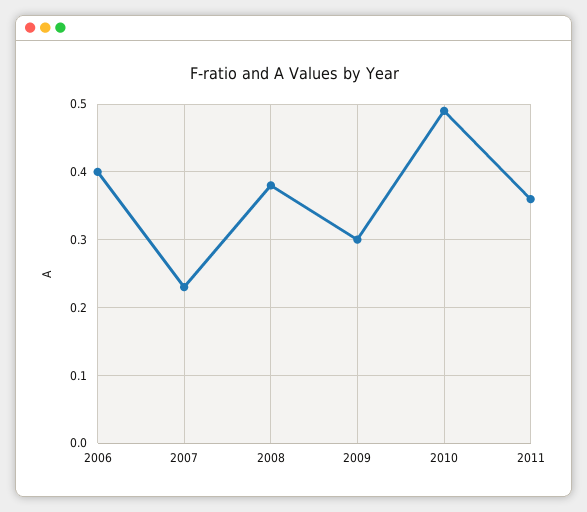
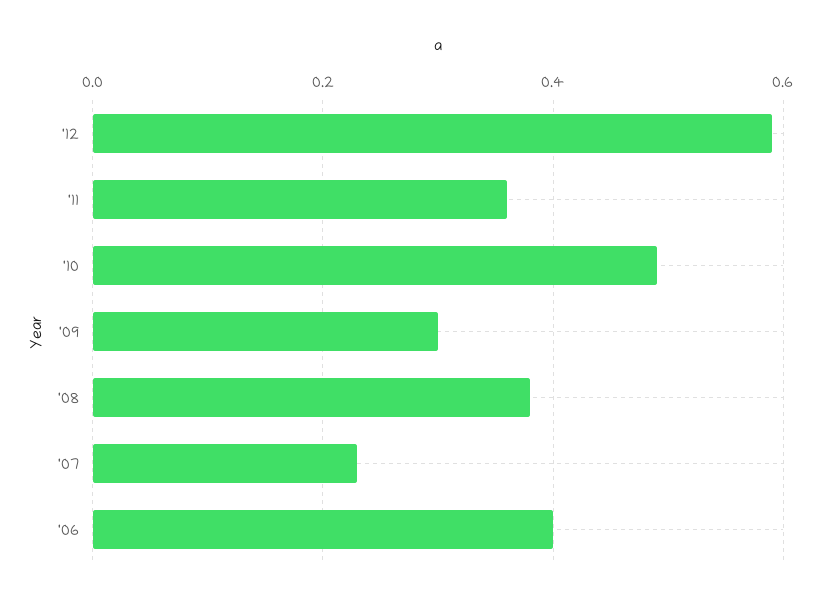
'12: none -> 0.6

